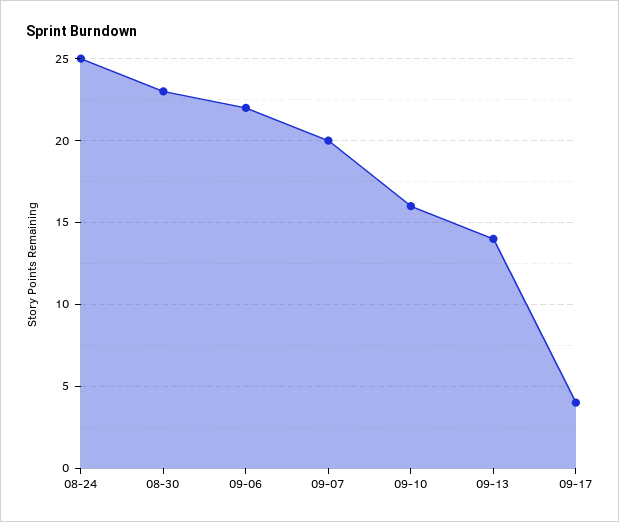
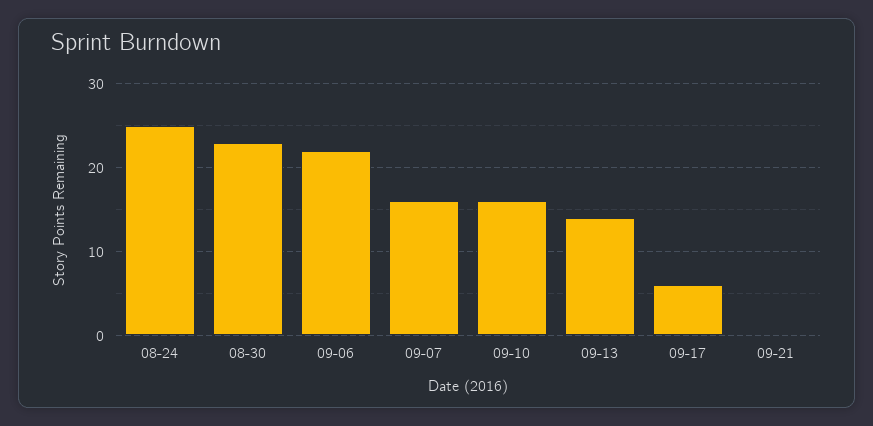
09-07: 20 -> 16
09-17: 4 -> 6
09-21: none -> 0

